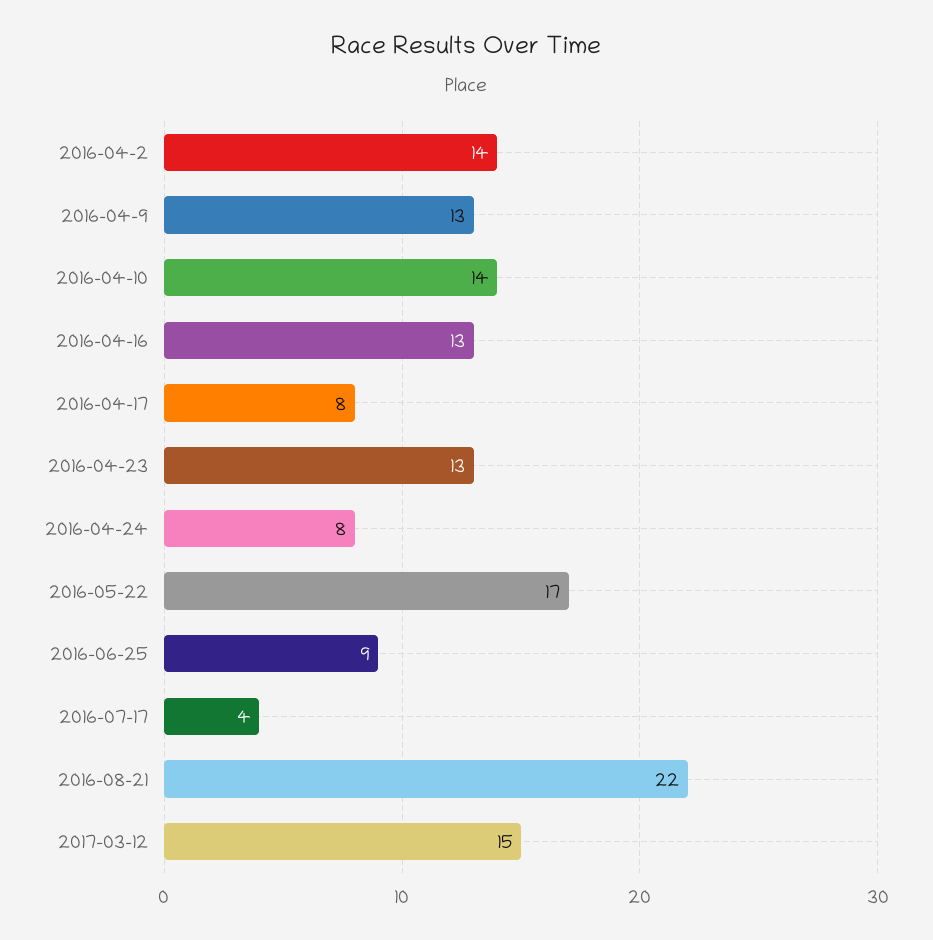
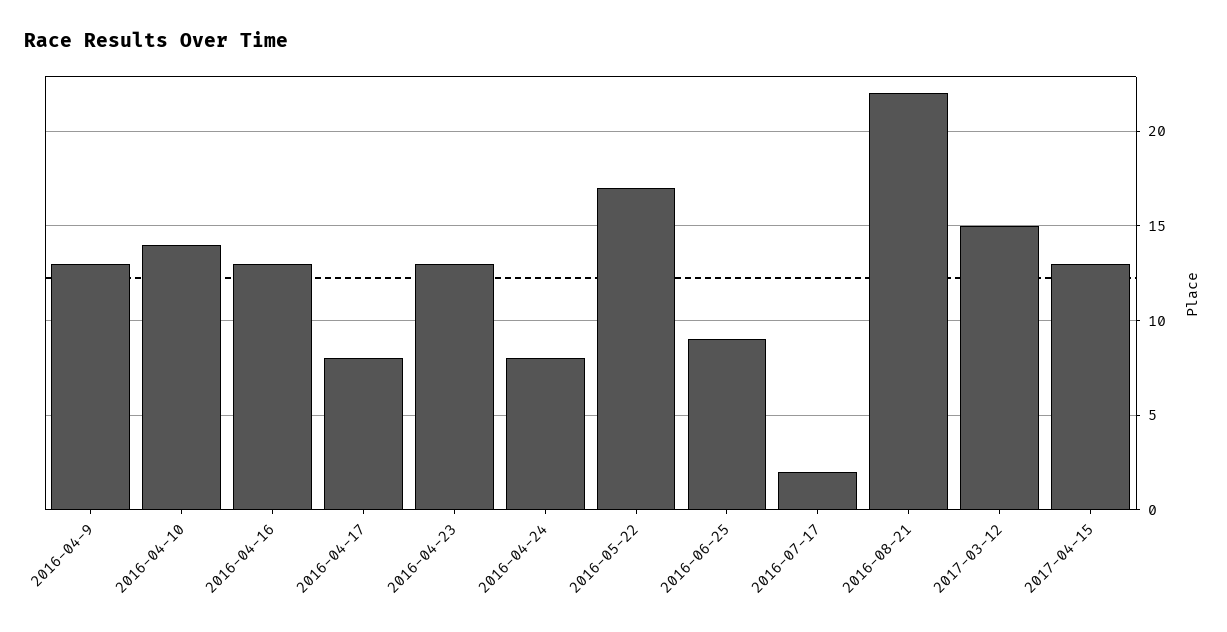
2016-04-2: 14 -> none
2016-07-17: 4 -> 2
2017-04-15: none -> 13

